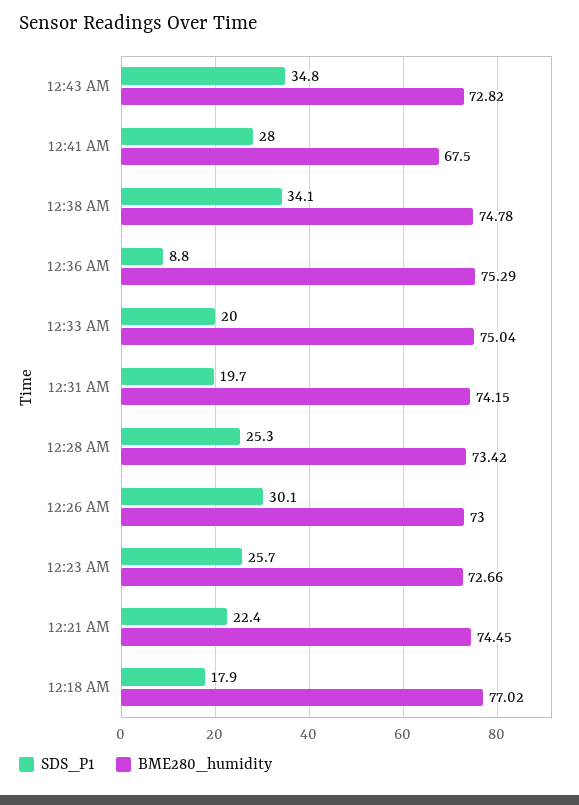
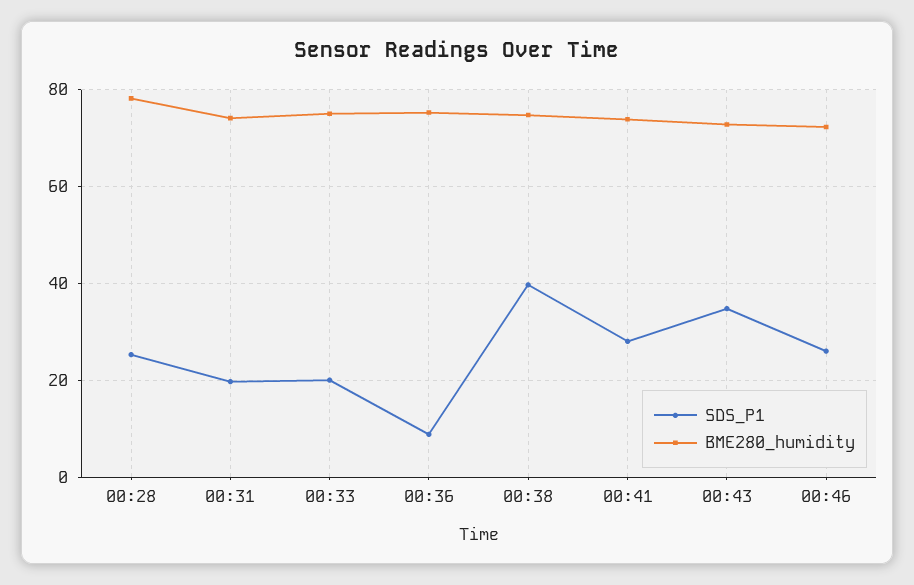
BME280_humidity, 12:41 AM: 67.5 -> 74
SDS_P1, 12:38 AM: 34.1 -> 40
BME280_humidity, 12:28 AM: 73.42 -> 78
SDS_P1, 12:26 AM: 30.1 -> none
BME280_humidity, 12:26 AM: 73 -> none
SDS_P1, 12:23 AM: 25.7 -> none
BME280_humidity, 12:23 AM: 72.66 -> none
SDS_P1, 12:21 AM: 22.4 -> none
BME280_humidity, 12:21 AM: 74.45 -> none
SDS_P1, 12:18 AM: 17.9 -> none
BME280_humidity, 12:18 AM: 77.02 -> none
SDS_P1, 00:46: none -> 26
BME280_humidity, 00:46: none -> 72

